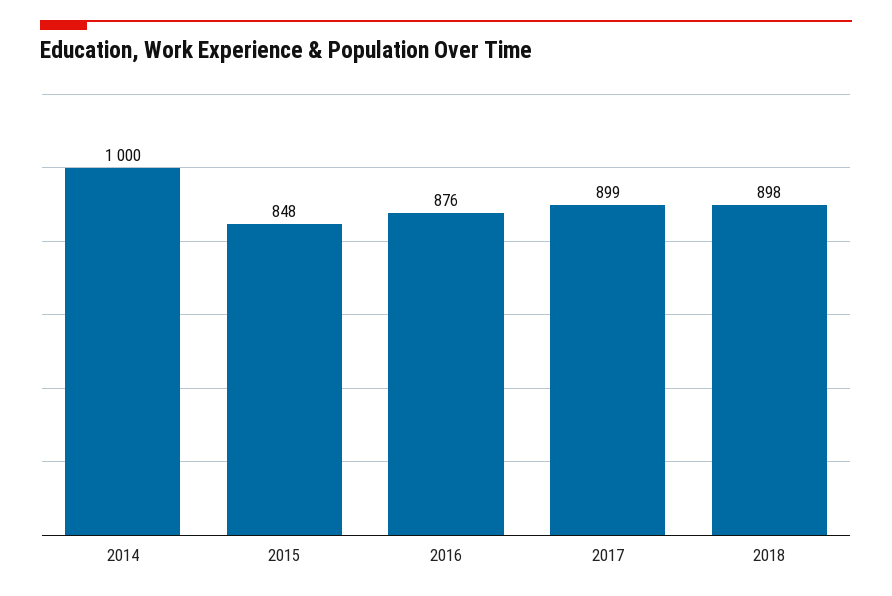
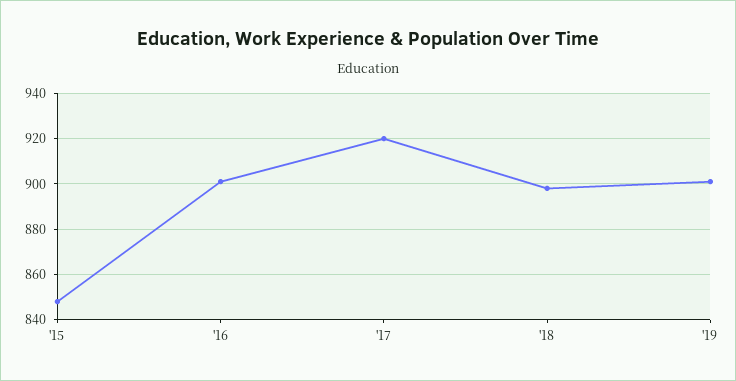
2014: 1000 -> none
2016: 876 -> 900
2017: 899 -> 920
'19: none -> 900

